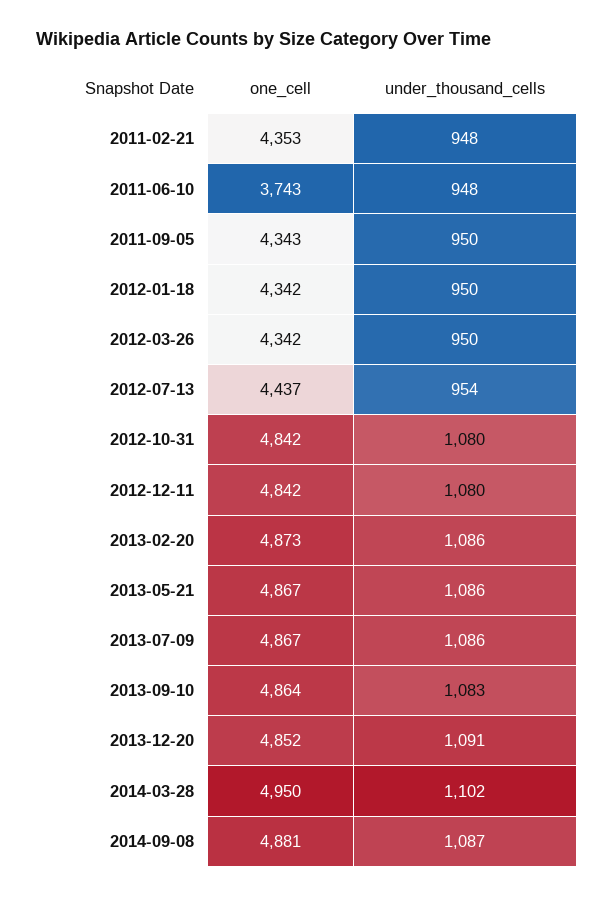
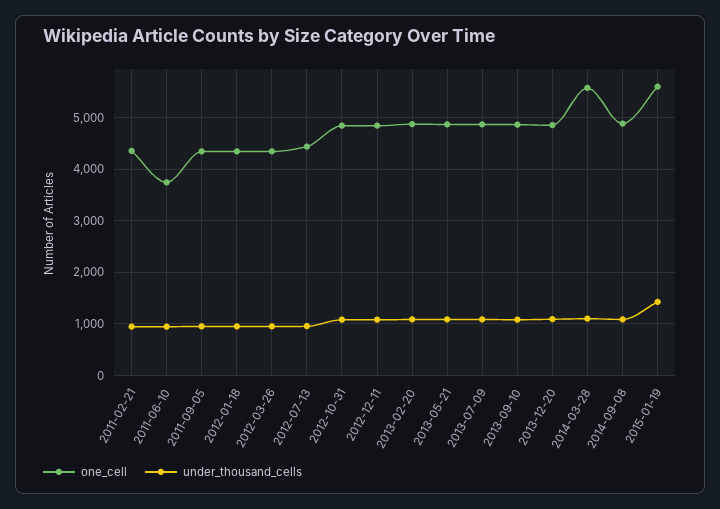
one_cell, 2014-03-28: 4950 -> 5600
one_cell, 2015-01-19: none -> 5600
under_thousand_cells, 2015-01-19: none -> 1400

